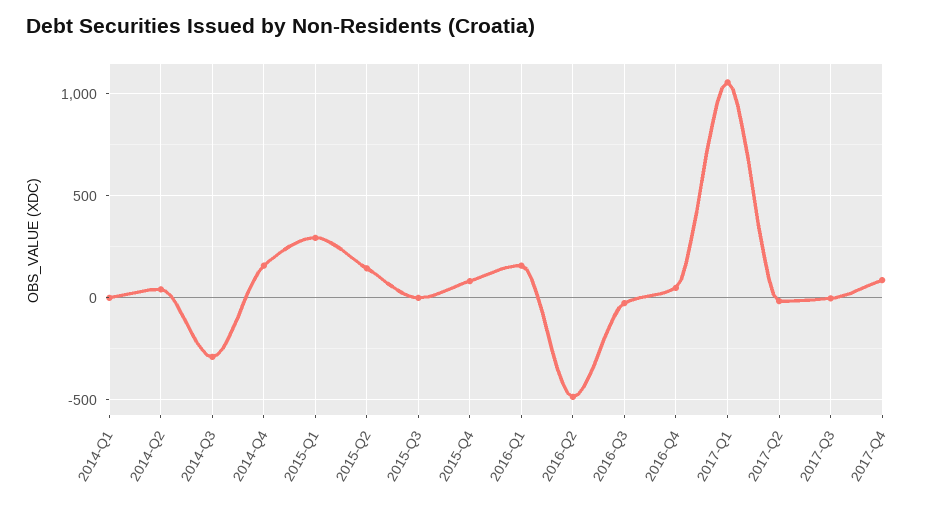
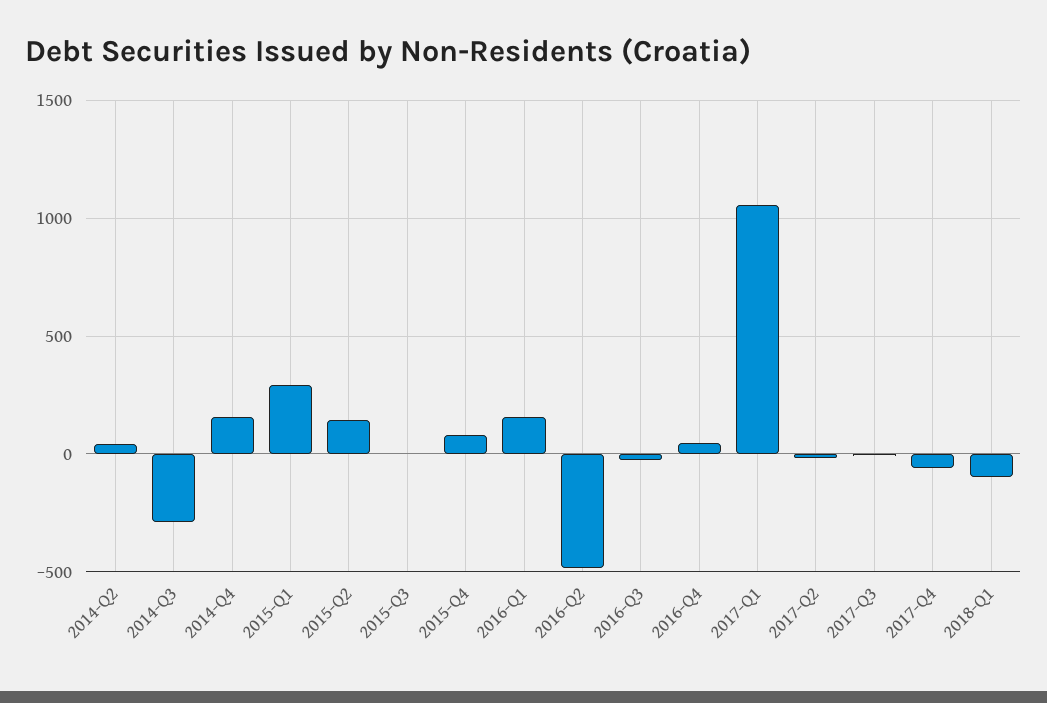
2014-Q1: 0 -> none
2017-Q4: 100 -> -50
2018-Q1: none -> -100

